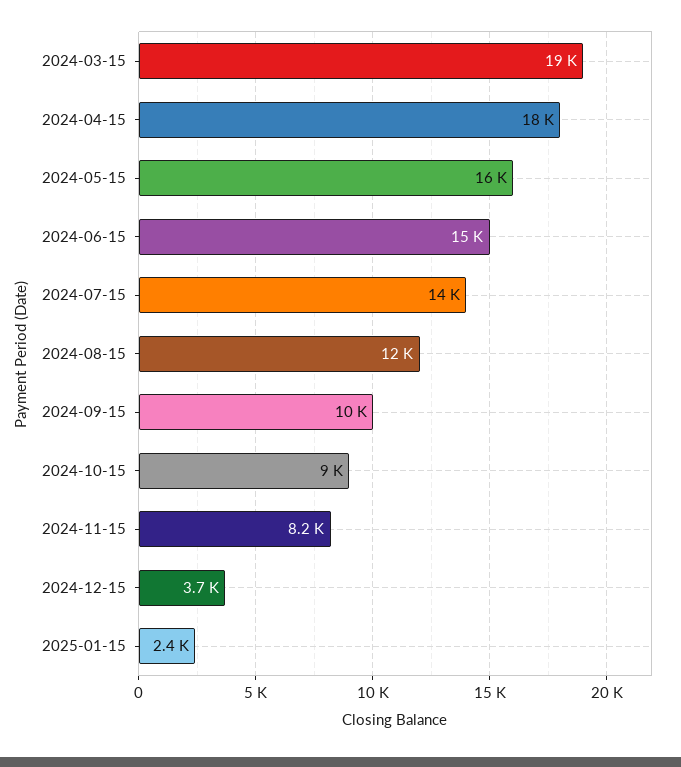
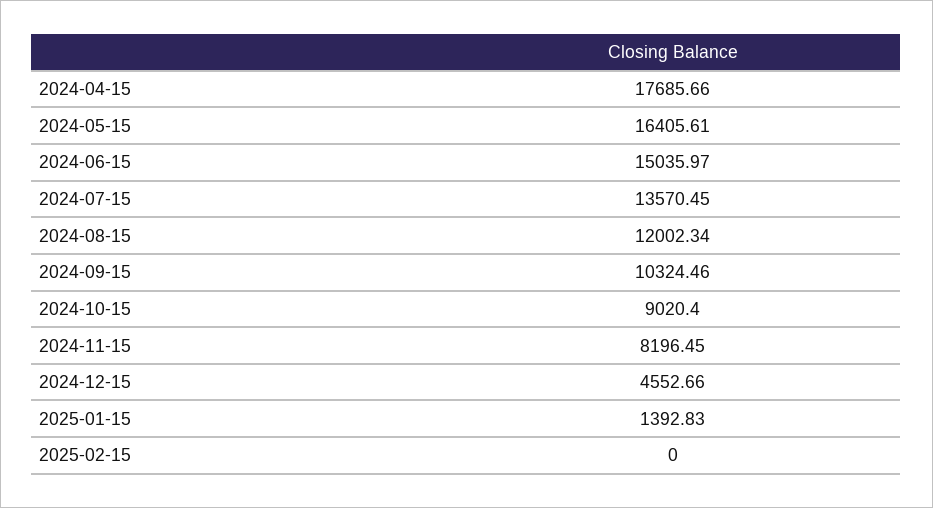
2024-03-15: 19000 -> none
2024-12-15: 3700 -> 4552.66
2025-01-15: 2400 -> 1392.83
2025-02-15: none -> 0

